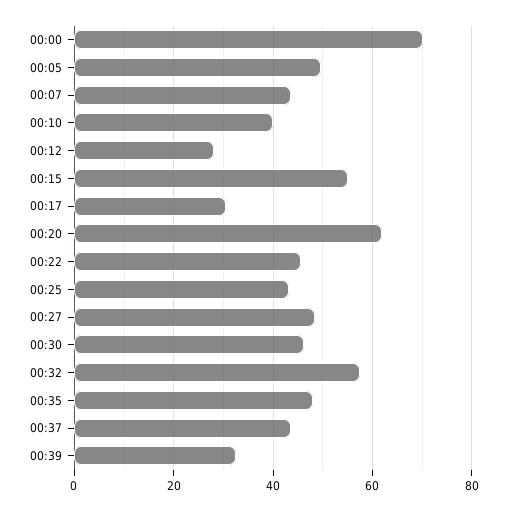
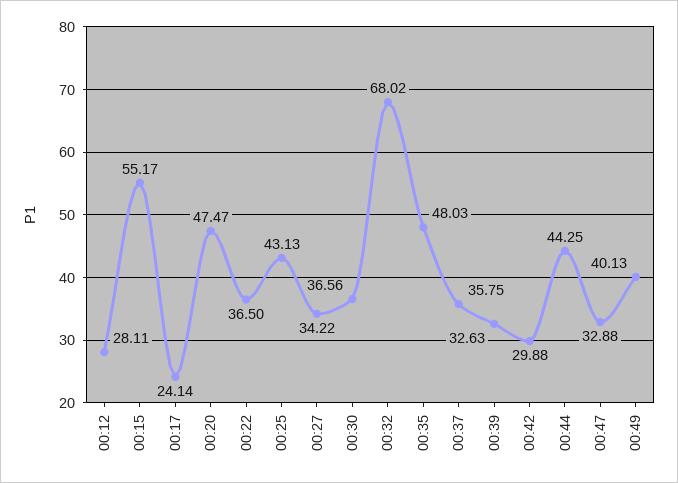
00:00: 70 -> none
00:05: 50 -> none
00:07: 44 -> none
00:10: 40 -> none
00:17: 30 -> 24.14
00:20: 62 -> 47.47
00:22: 46 -> 36.5
00:27: 48 -> 34.22
00:30: 46 -> 36.56
00:32: 58 -> 68.02
00:37: 44 -> 35.75
00:42: none -> 29.88
00:44: none -> 44.25
00:47: none -> 32.88
00:49: none -> 40.13

